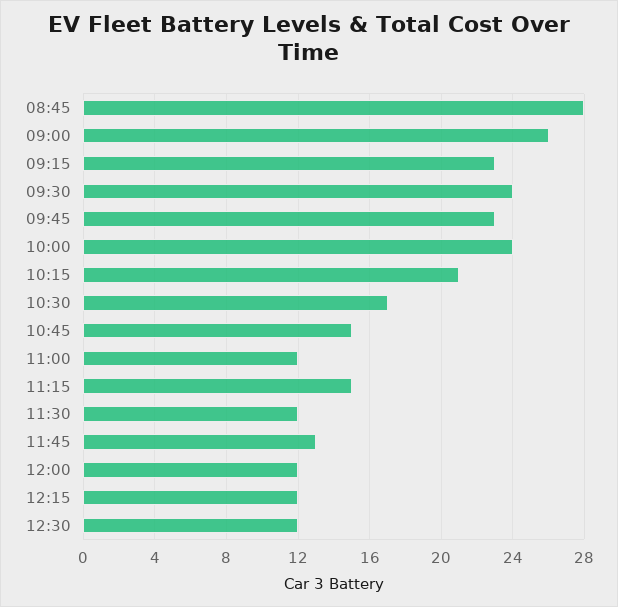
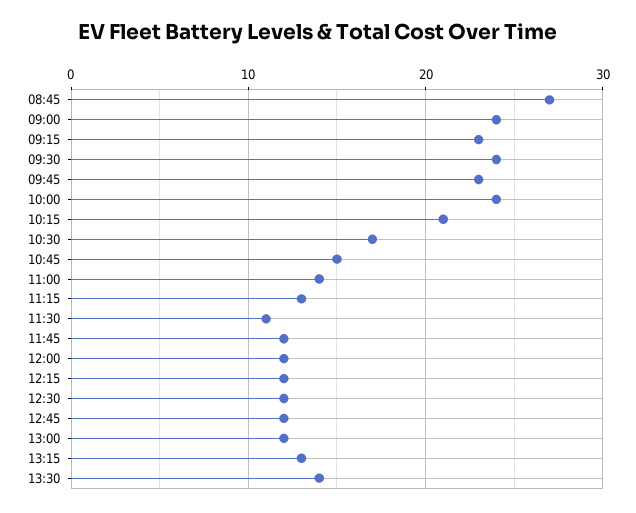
08:45: 28 -> 27
09:00: 26 -> 24
11:00: 12 -> 14
11:15: 15 -> 13
11:30: 12 -> 11
11:45: 13 -> 12
12:45: none -> 12
13:00: none -> 12
13:15: none -> 13
13:30: none -> 14

